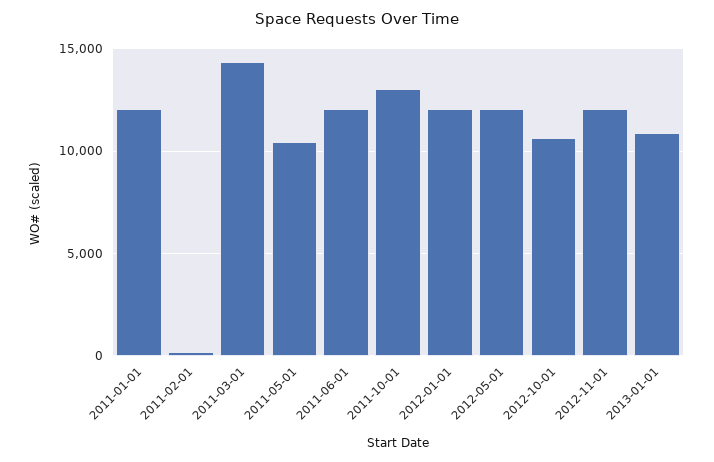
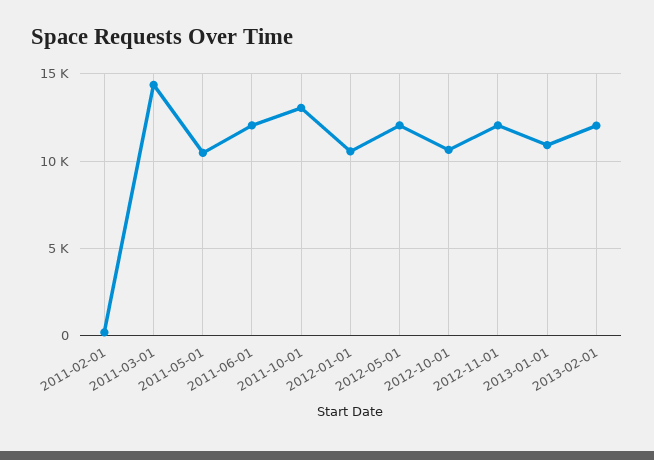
2011-01-01: 12000 -> none
2012-01-01: 12000 -> 10500
2013-02-01: none -> 12000

